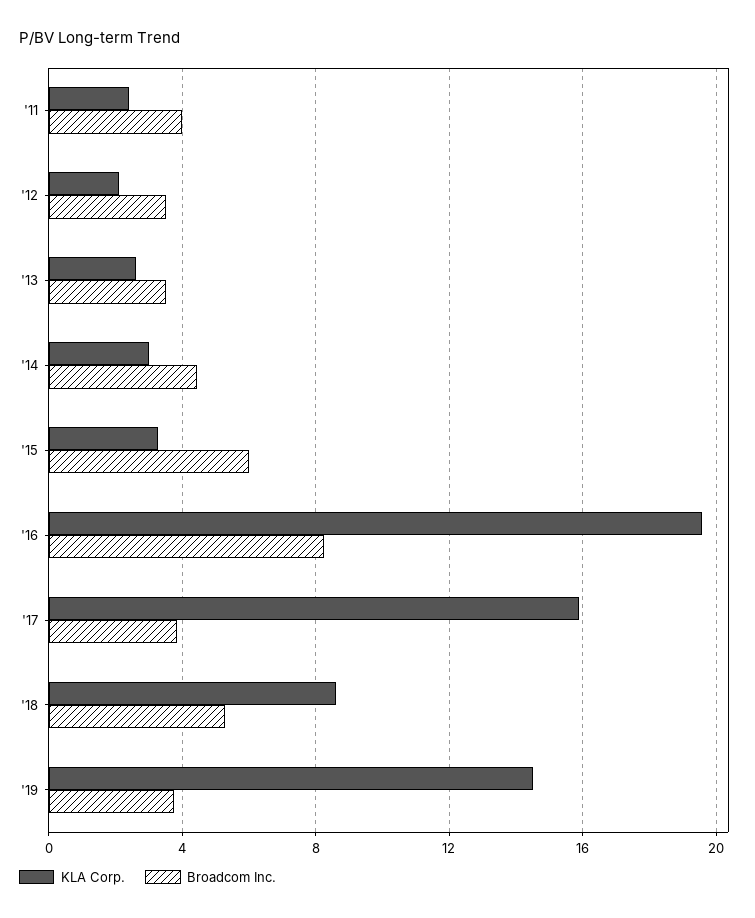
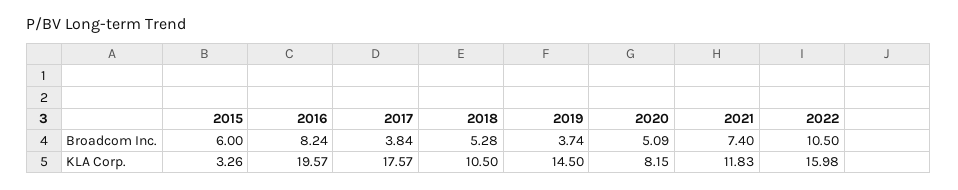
KLA Corp., '11: 2.5 -> none
Broadcom Inc., '11: 4 -> none
KLA Corp., '12: 2 -> none
Broadcom Inc., '12: 3.5 -> none
KLA Corp., '13: 2.5 -> none
Broadcom Inc., '13: 3.5 -> none
KLA Corp., '14: 3 -> none
Broadcom Inc., '14: 4.5 -> none
KLA Corp., '17: 16 -> 17.57
KLA Corp., '18: 8.5 -> 10.5
Broadcom Inc., 2020: none -> 5.09
Broadcom Inc., 2021: none -> 7.4
Broadcom Inc., 2022: none -> 10.5
KLA Corp., 2020: none -> 8.15
KLA Corp., 2021: none -> 11.83
KLA Corp., 2022: none -> 15.98

